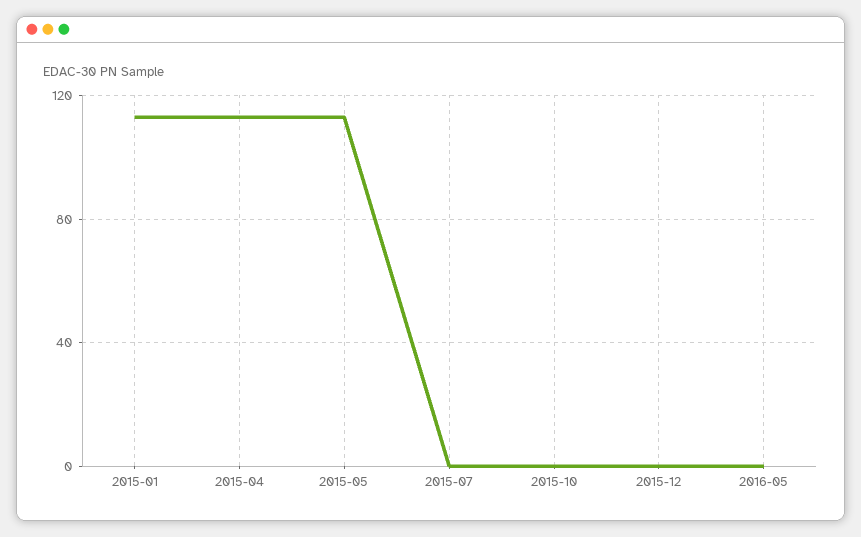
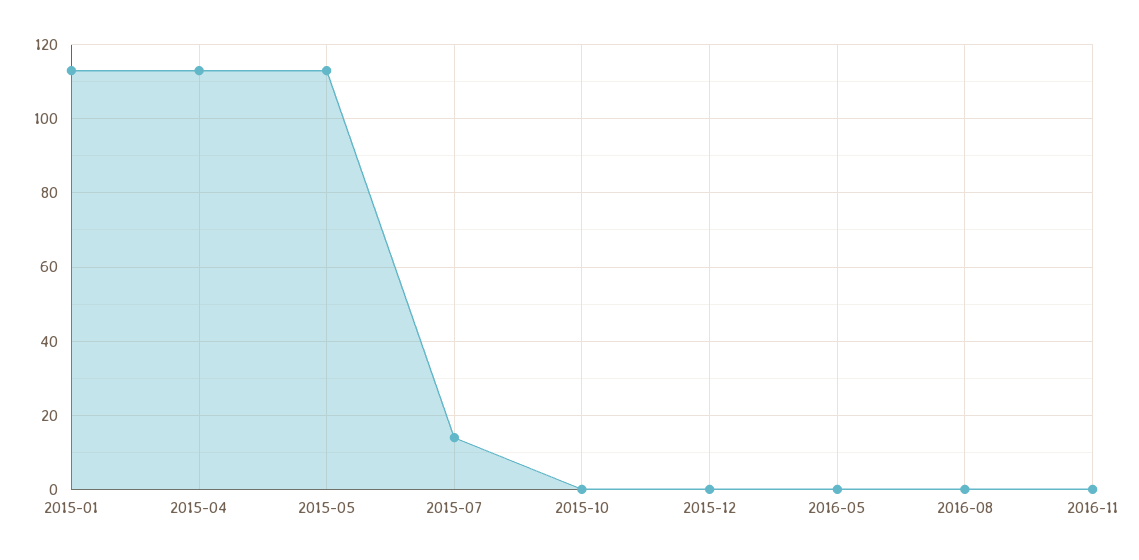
2015-07: 0 -> 15
2016-08: none -> 0
2016-11: none -> 0

